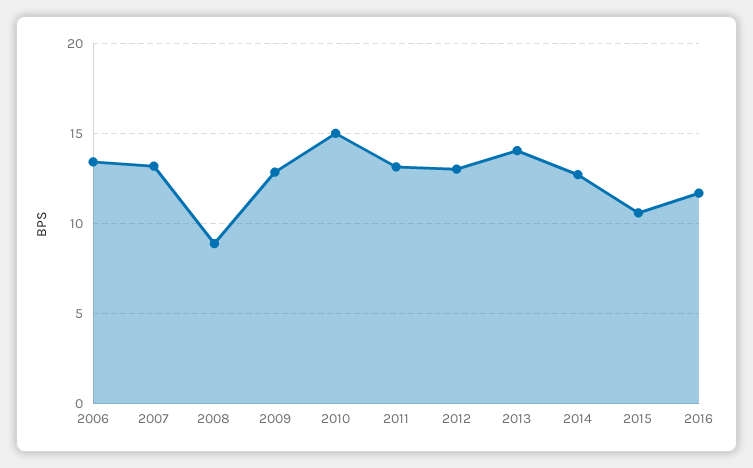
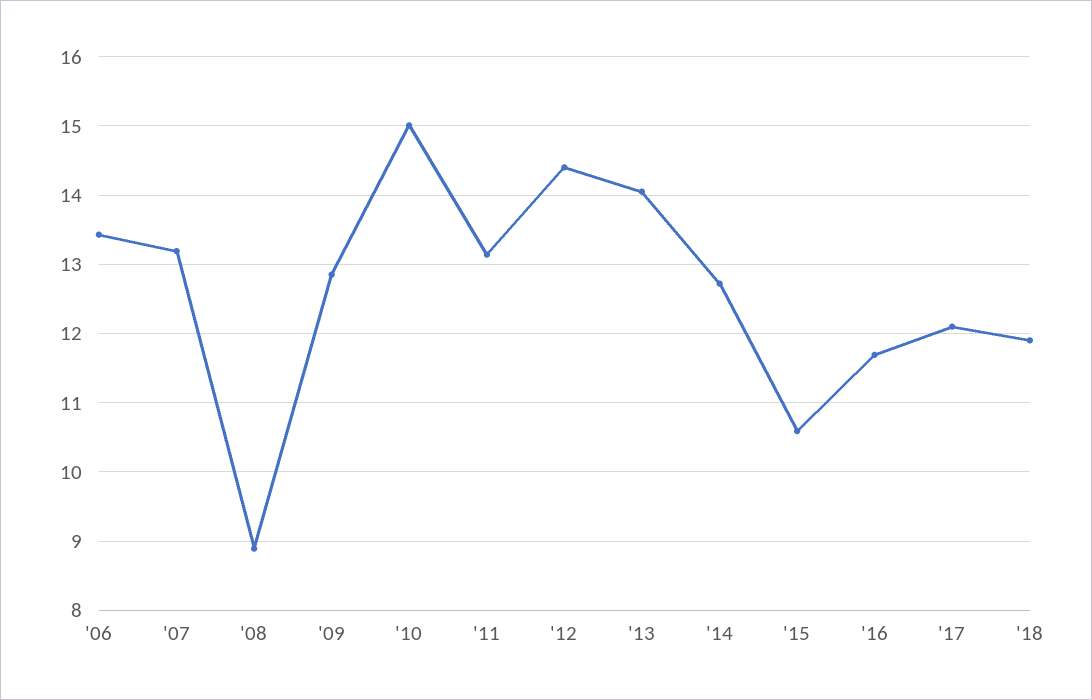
2012: 13 -> 14.4
'17: none -> 12.1
'18: none -> 11.9

